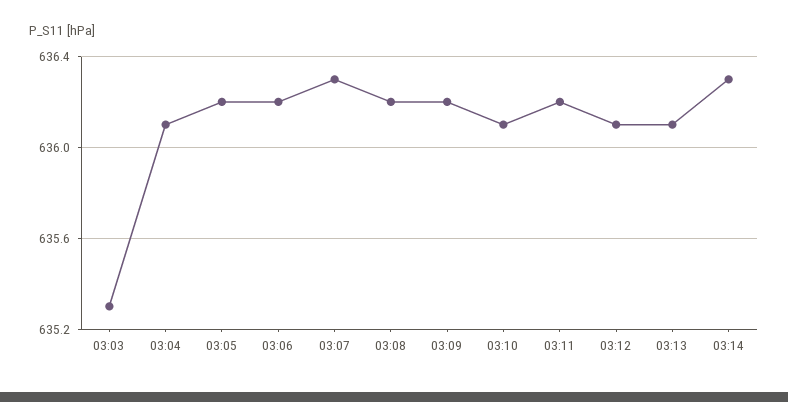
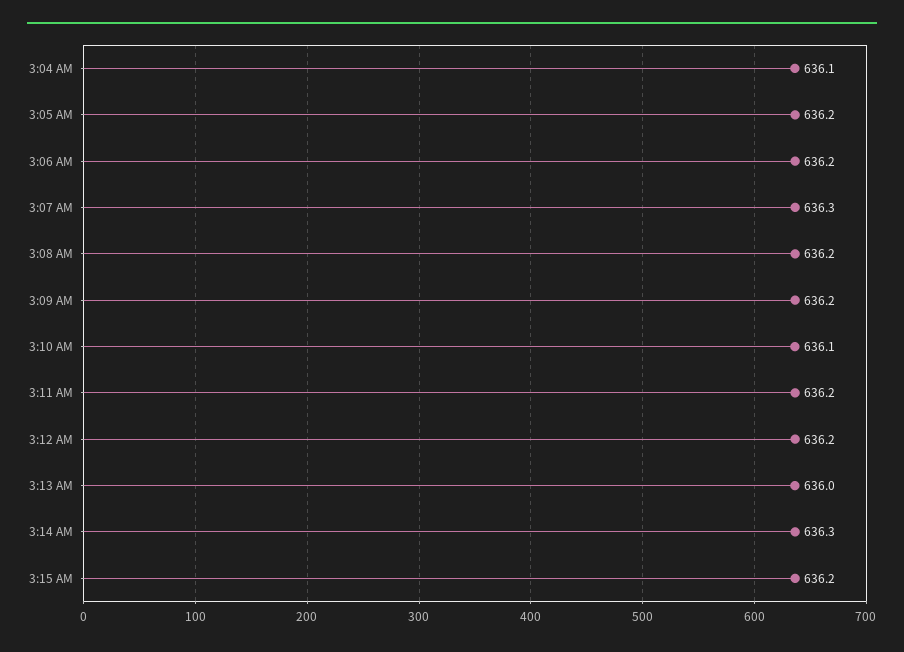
03:03: 635.3 -> none
03:12: 636.1 -> 636.2
03:13: 636.1 -> 636
3:15 AM: none -> 636.2

